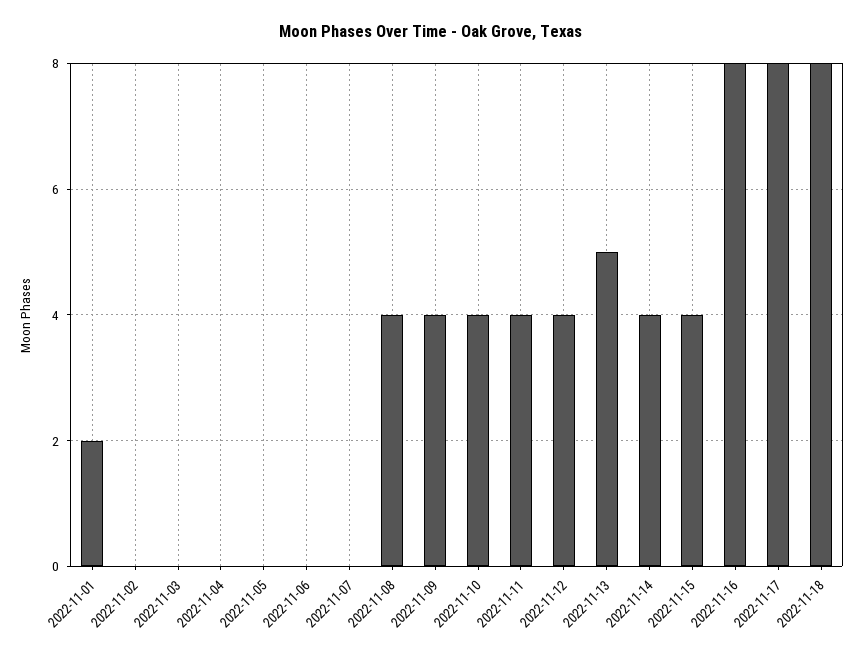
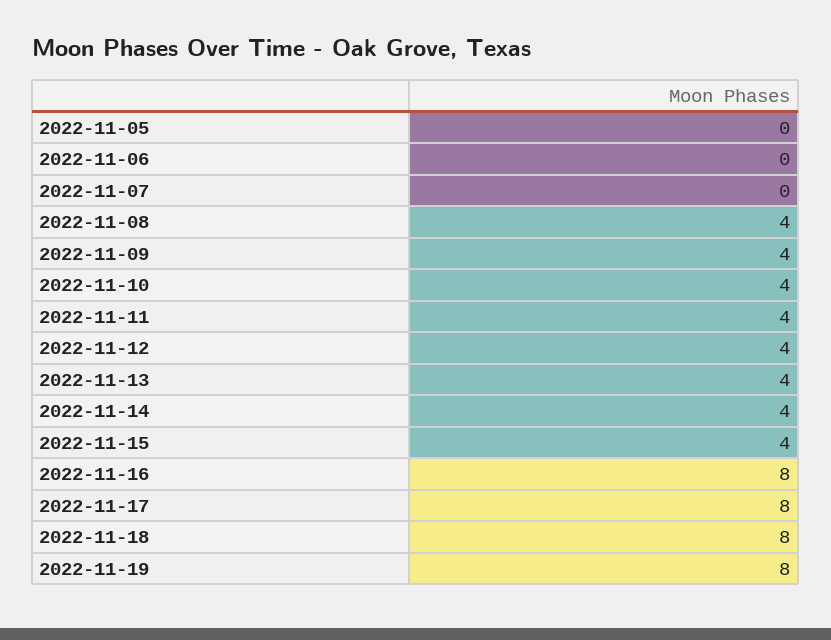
2022-11-01: 2 -> none
2022-11-02: 0 -> none
2022-11-03: 0 -> none
2022-11-04: 0 -> none
2022-11-13: 5 -> 4
2022-11-19: none -> 8

